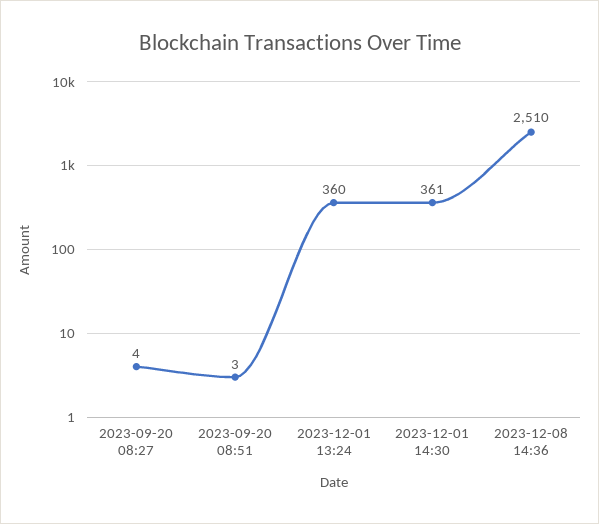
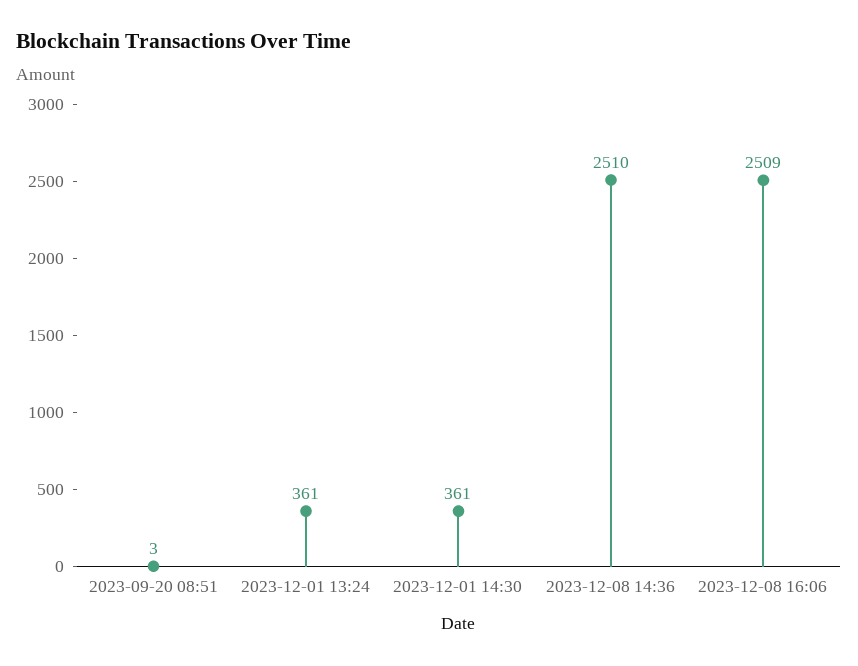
2023-09-20 08:27: 4 -> none
2023-12-01 13:24: 360 -> 361
2023-12-08 16:06: none -> 2509

